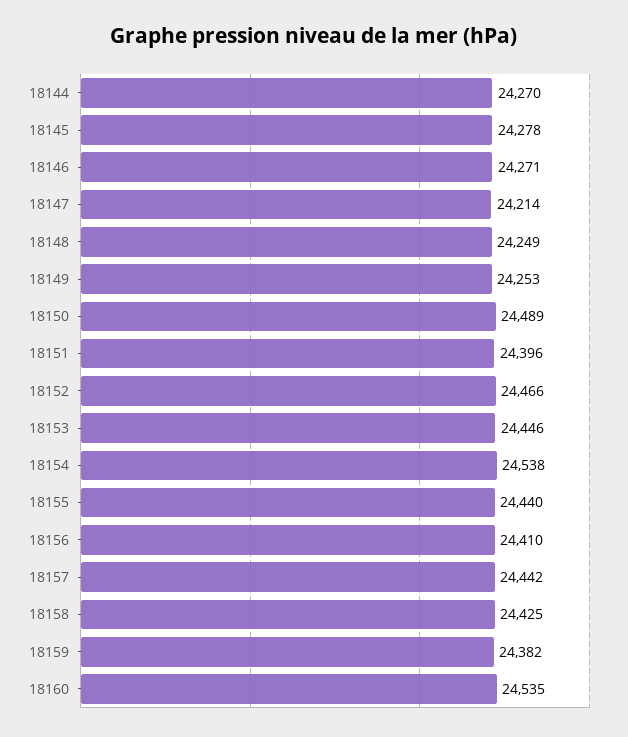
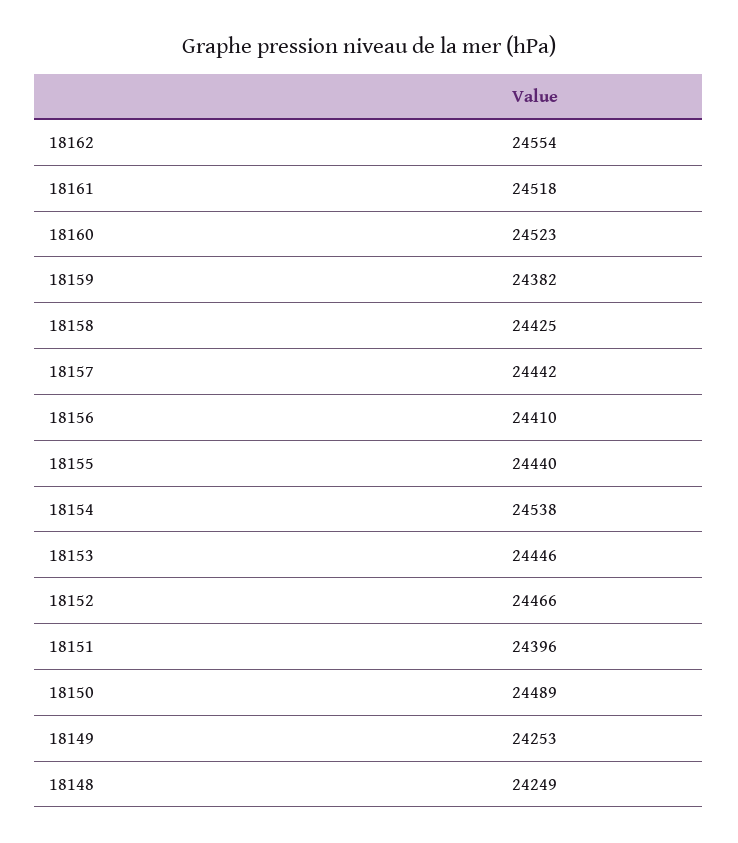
18144: 24270 -> none
18145: 24278 -> none
18146: 24271 -> none
18147: 24214 -> none
18160: 24535 -> 24523
18162: none -> 24554
18161: none -> 24518

